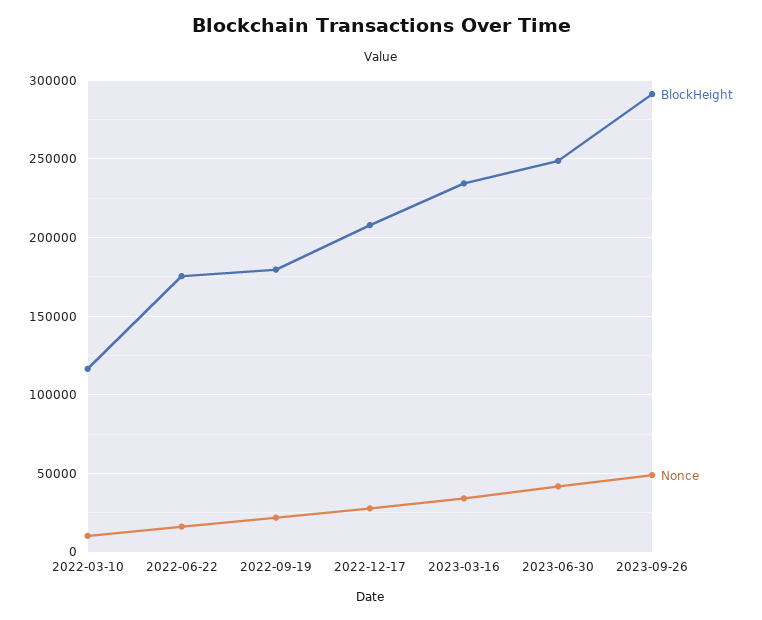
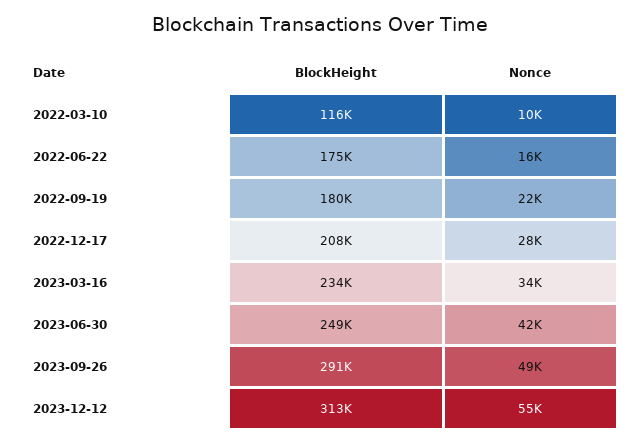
BlockHeight, 2023-12-12: none -> 313000
Nonce, 2023-12-12: none -> 55000

